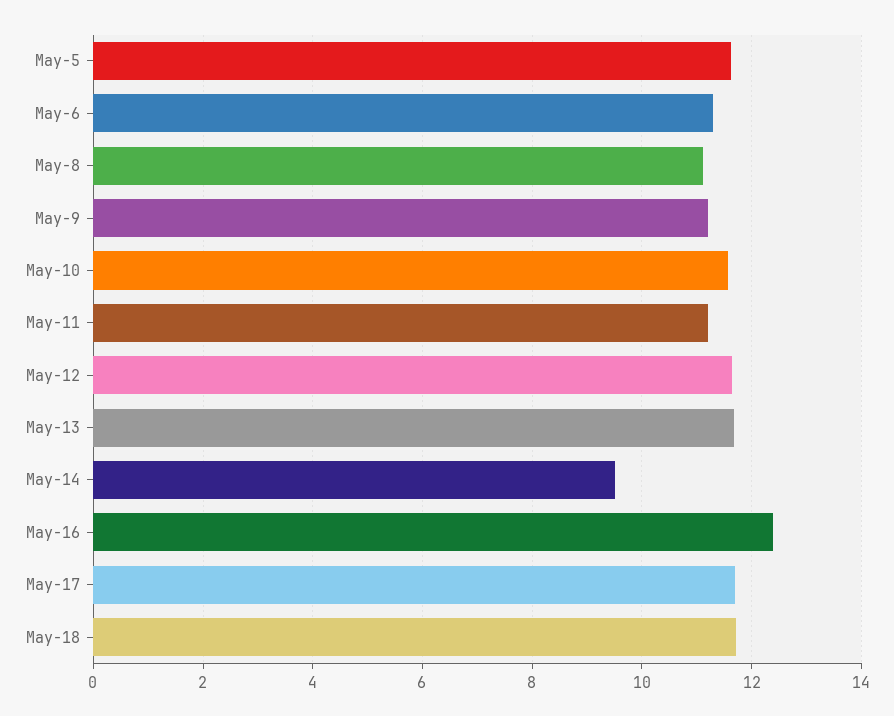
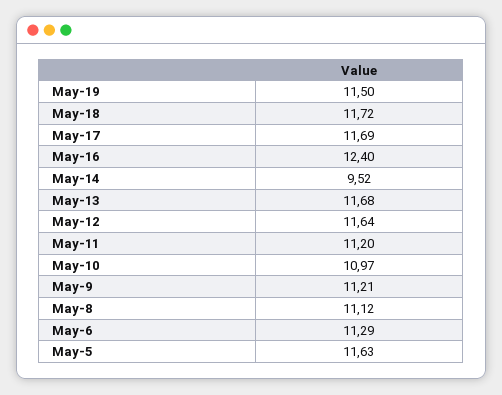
May-10: 11.6 -> 10.97
May-19: none -> 11.5

